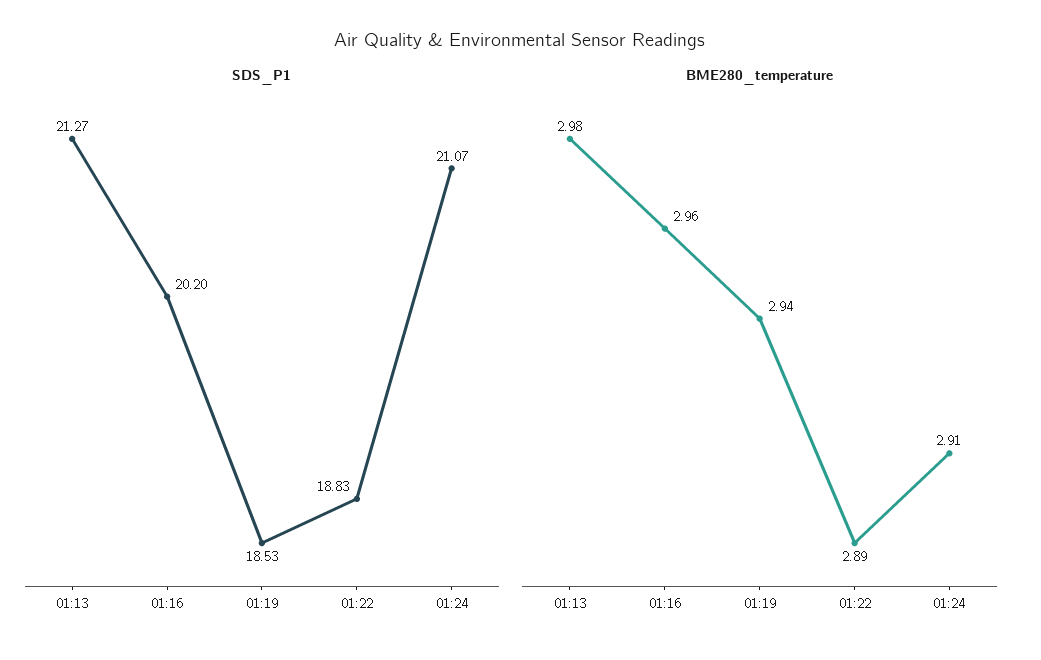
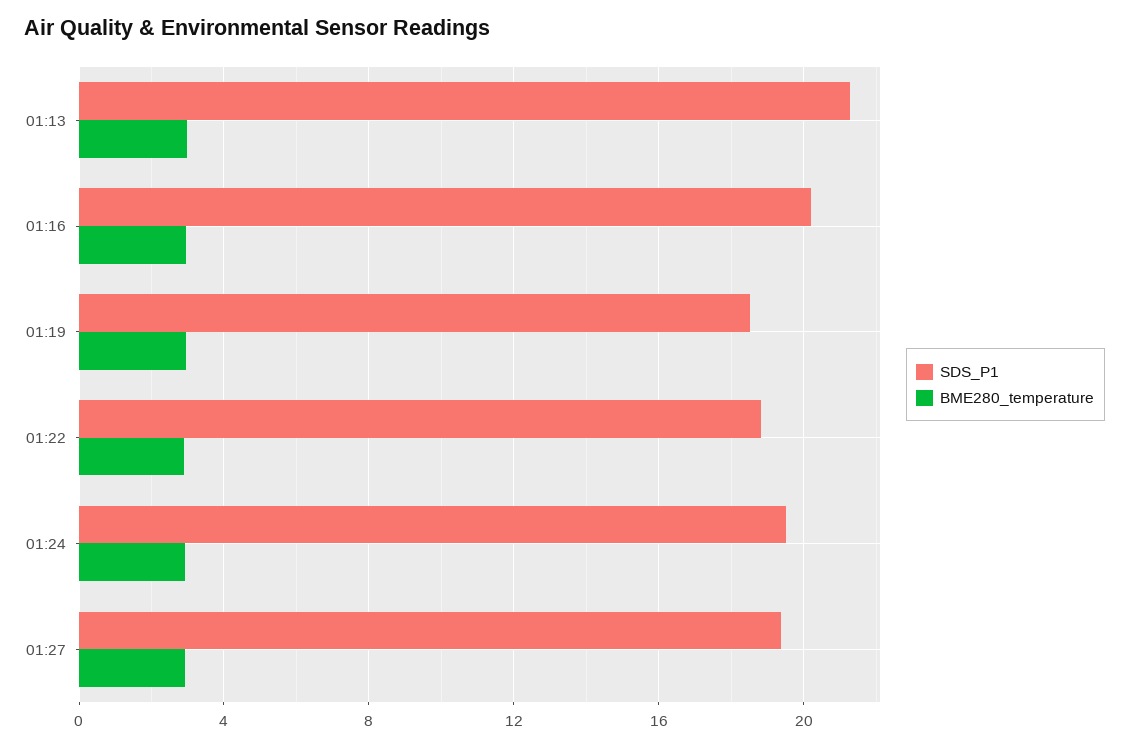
SDS_P1, 01:24: 21.07 -> 19.5
SDS_P1, 01:27: none -> 19.5
BME280_temperature, 01:27: none -> 3

